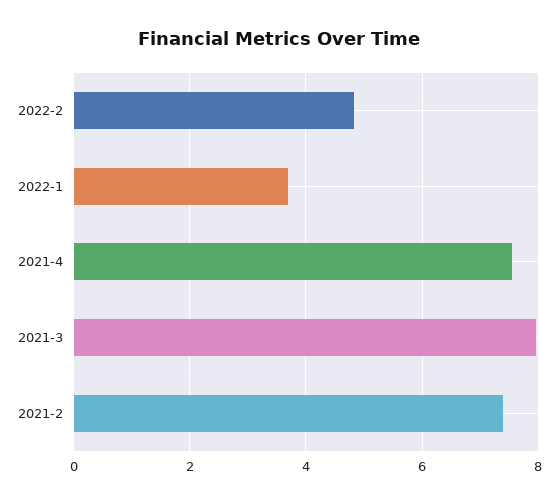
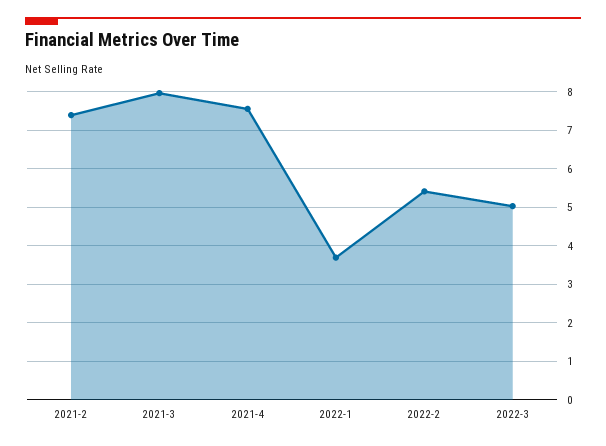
2022-2: 4.8 -> 5.4
2022-3: none -> 5

